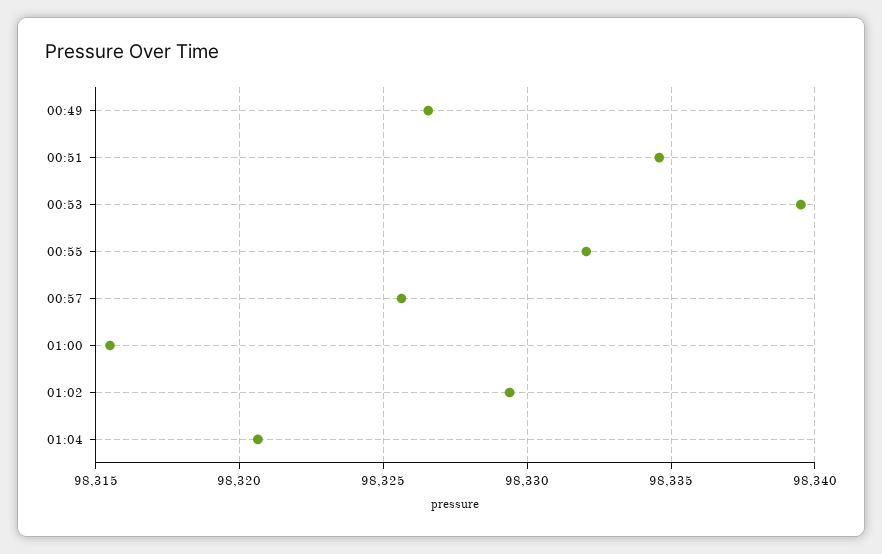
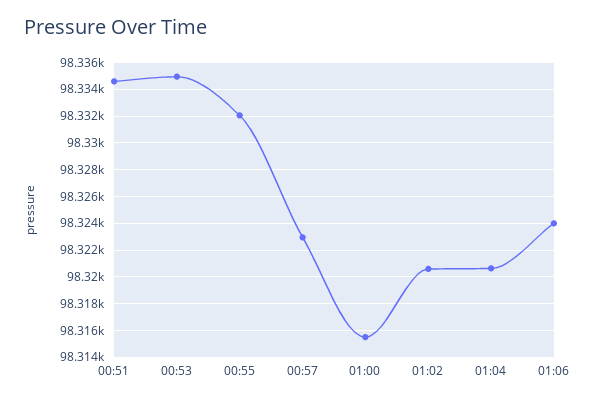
00:49: 98326.5 -> none
00:53: 98339.5 -> 98335
00:57: 98325.5 -> 98323
01:02: 98329.5 -> 98320.5
01:06: none -> 98324

